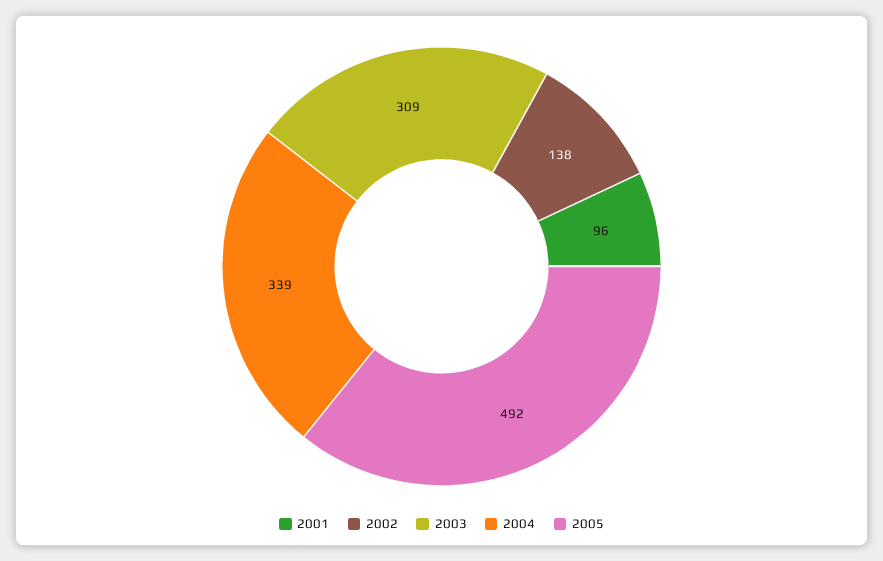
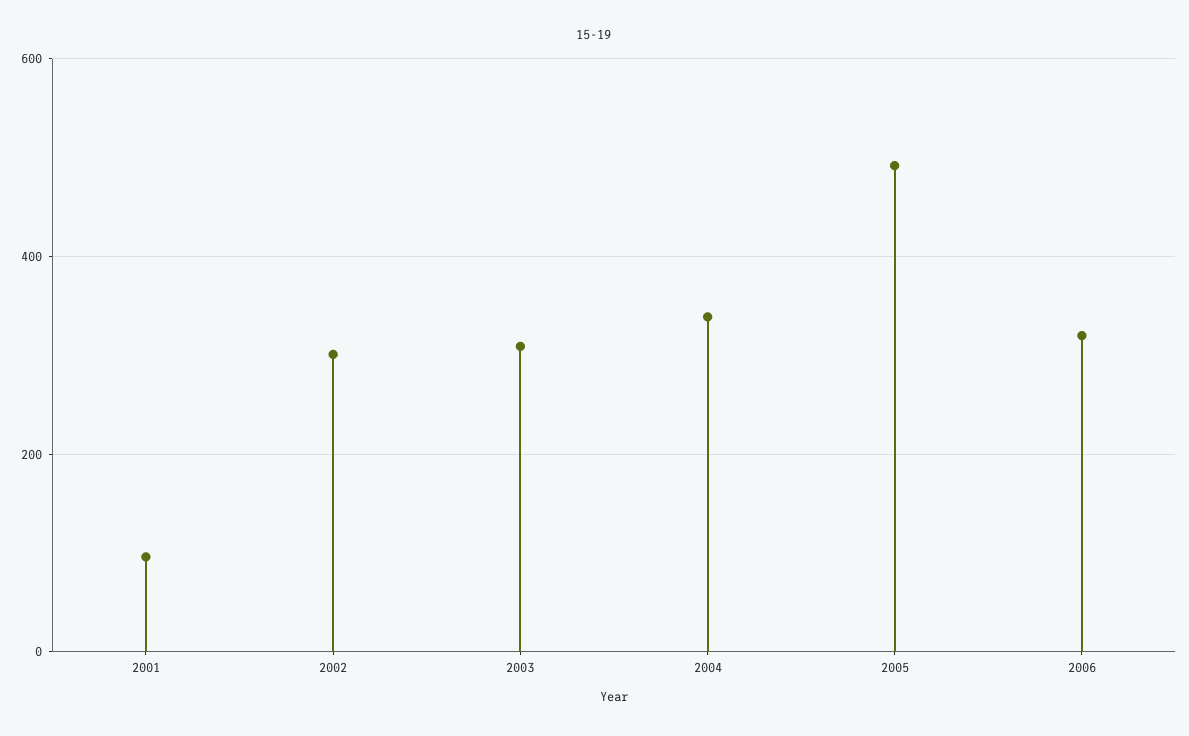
2002: 138 -> 300
2006: none -> 320

